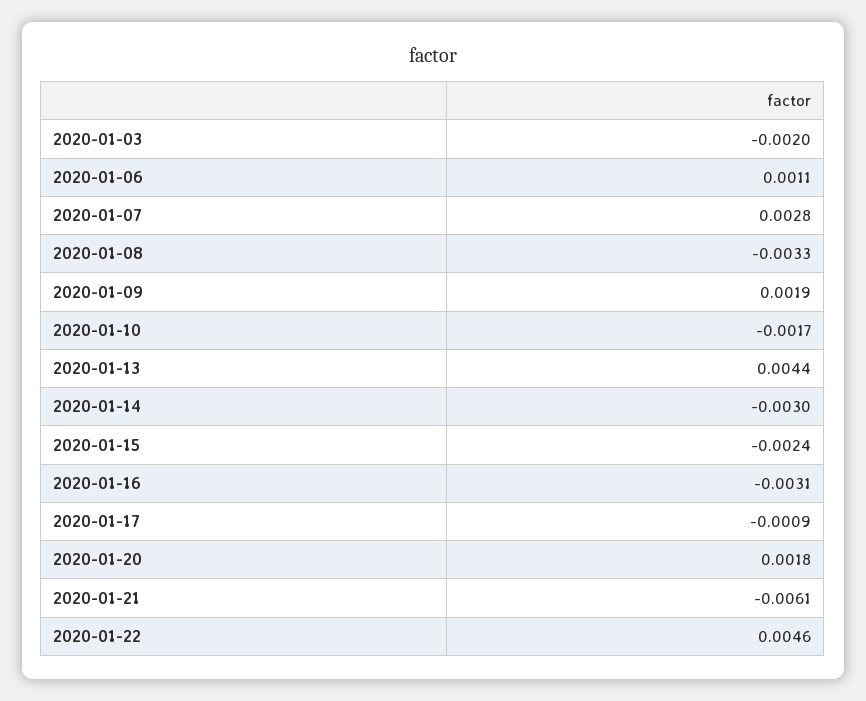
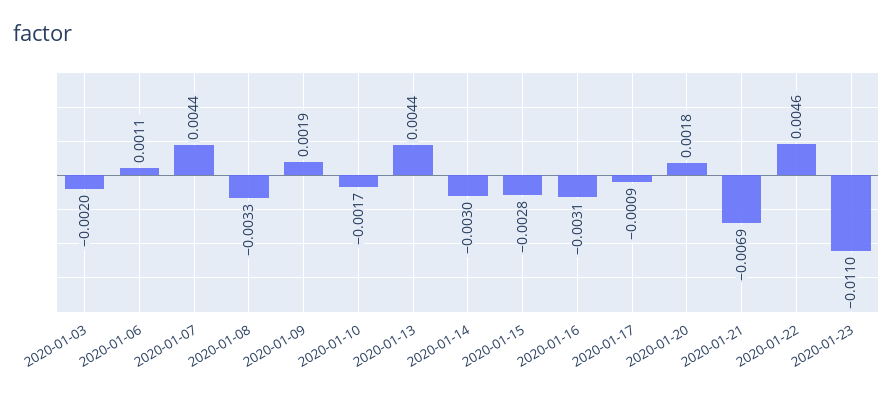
2020-01-07: 0.0028 -> 0.0044
2020-01-15: -0.0024 -> -0.0028
2020-01-21: -0.0061 -> -0.0069
2020-01-23: none -> -0.011

